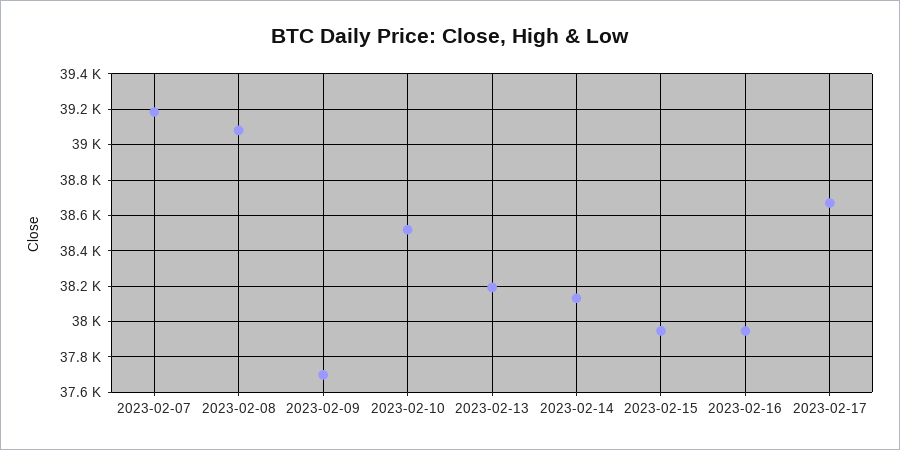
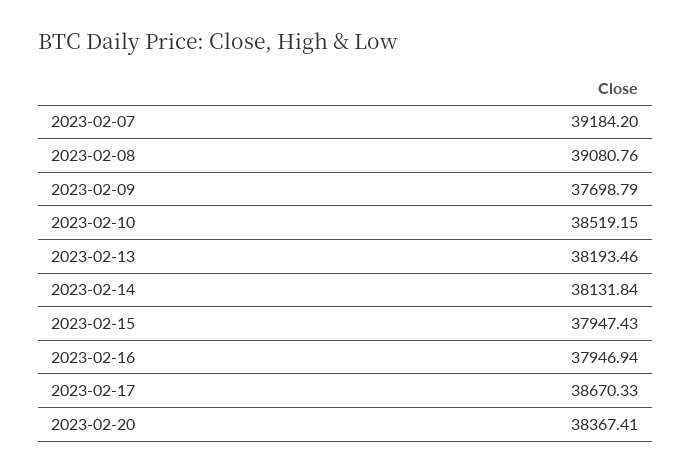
2023-02-20: none -> 38367.41

